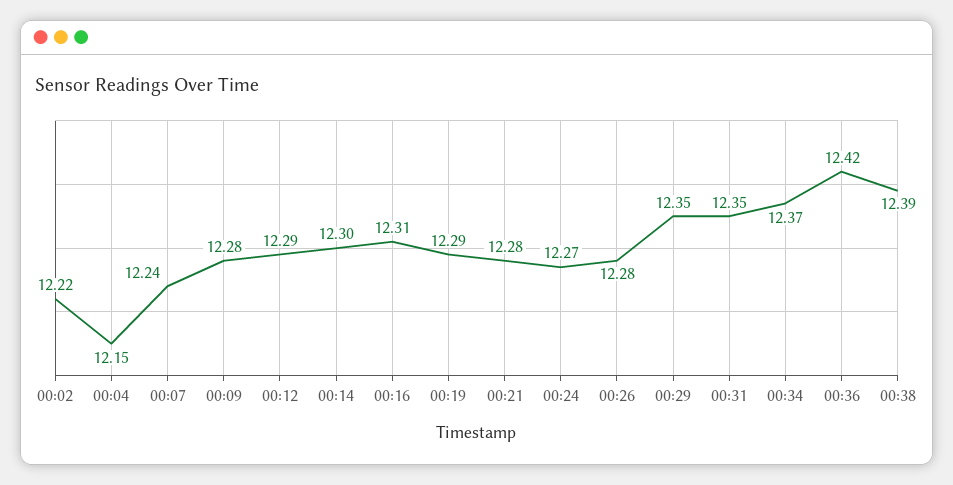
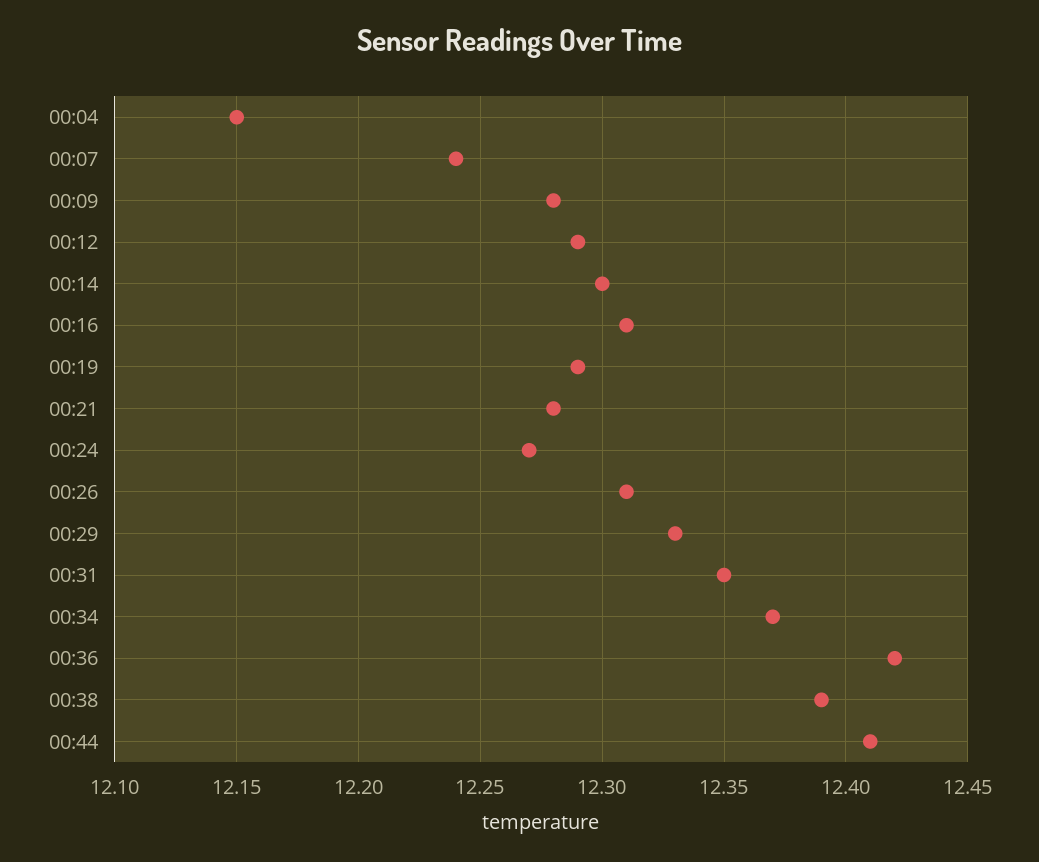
00:02: 12.22 -> none
00:26: 12.28 -> 12.31
00:29: 12.35 -> 12.33
00:44: none -> 12.41

